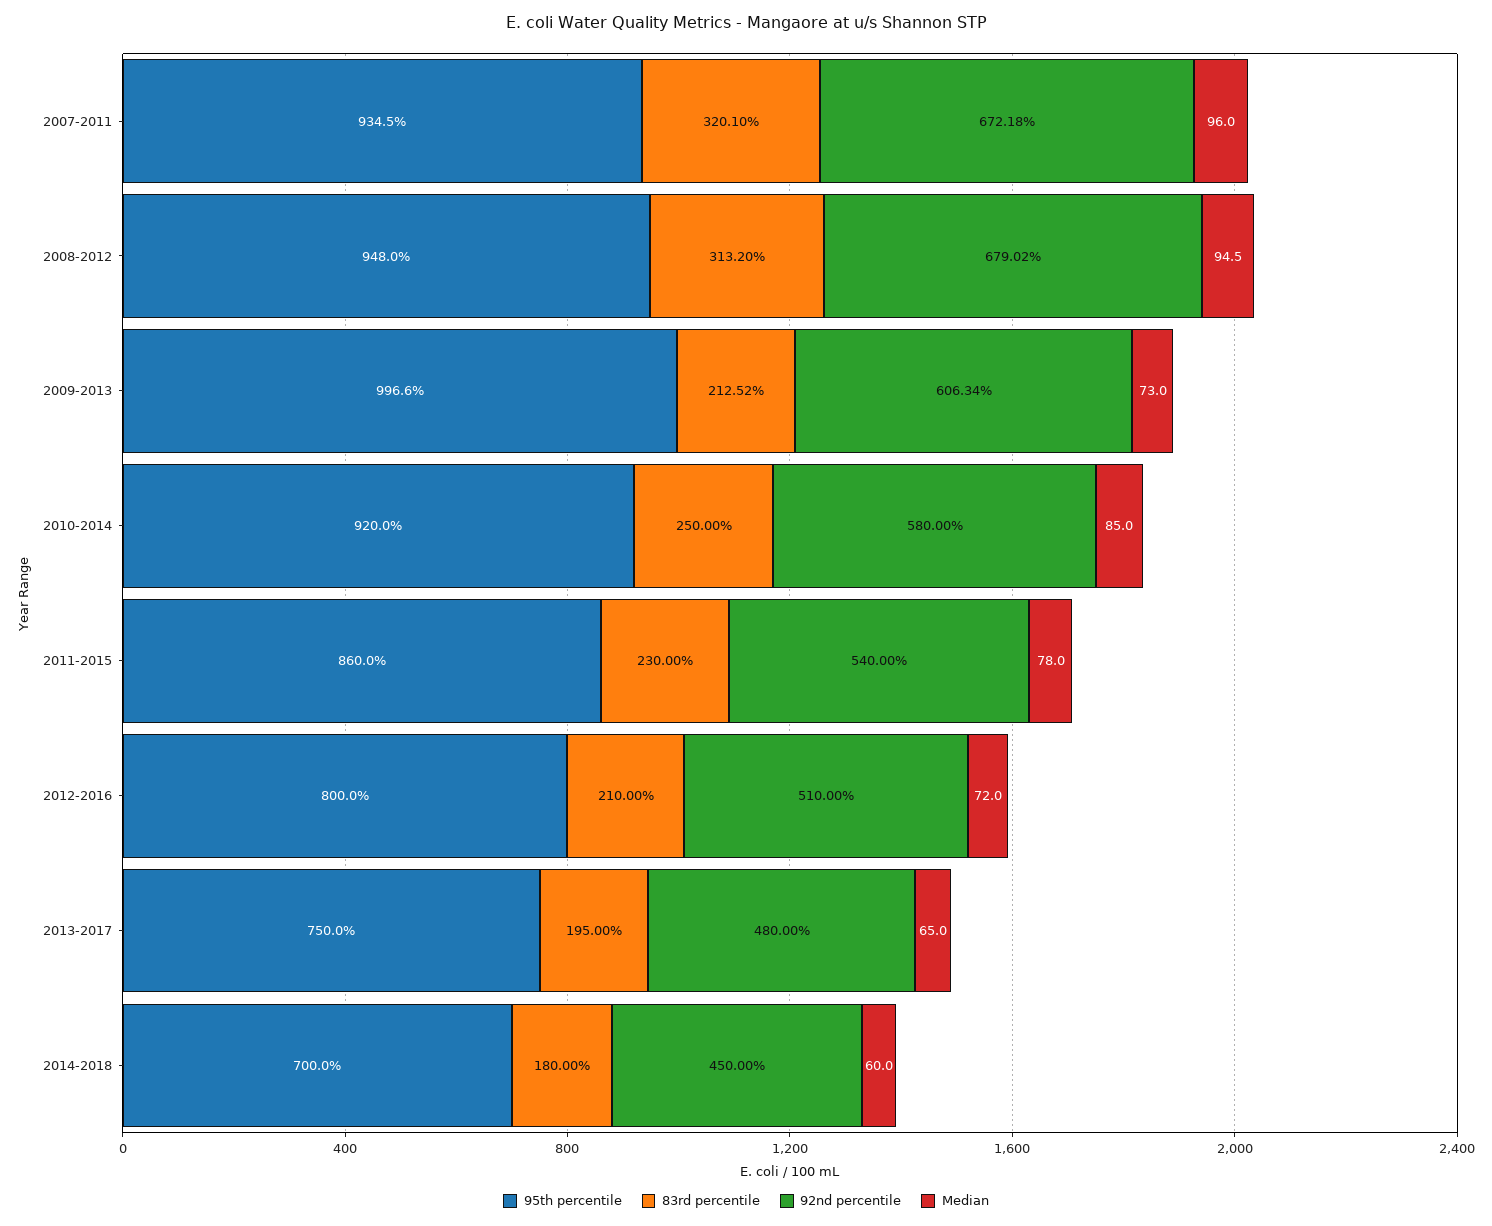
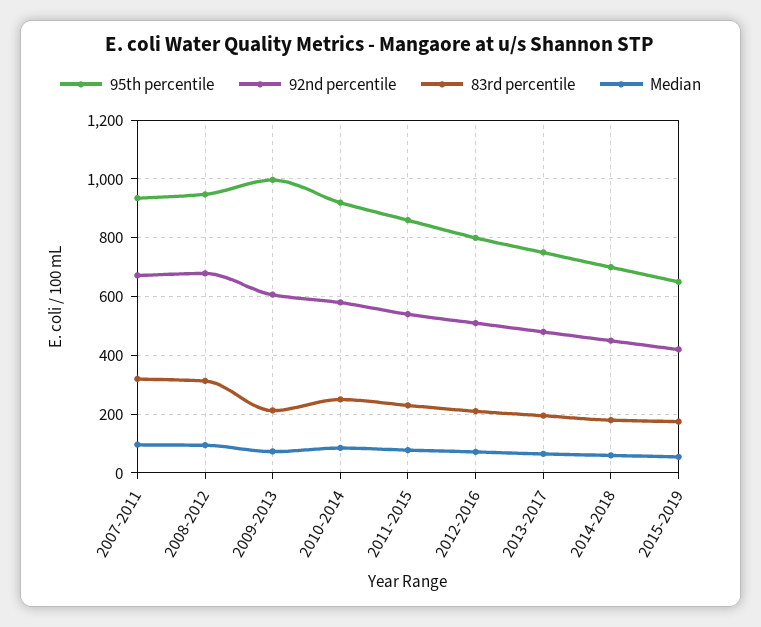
95th percentile, 2015-2019: none -> 650
92nd percentile, 2015-2019: none -> 425
83rd percentile, 2015-2019: none -> 175
Median, 2015-2019: none -> 50

